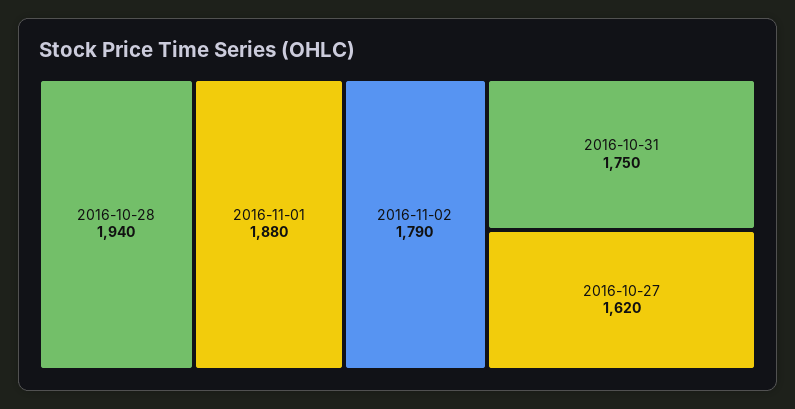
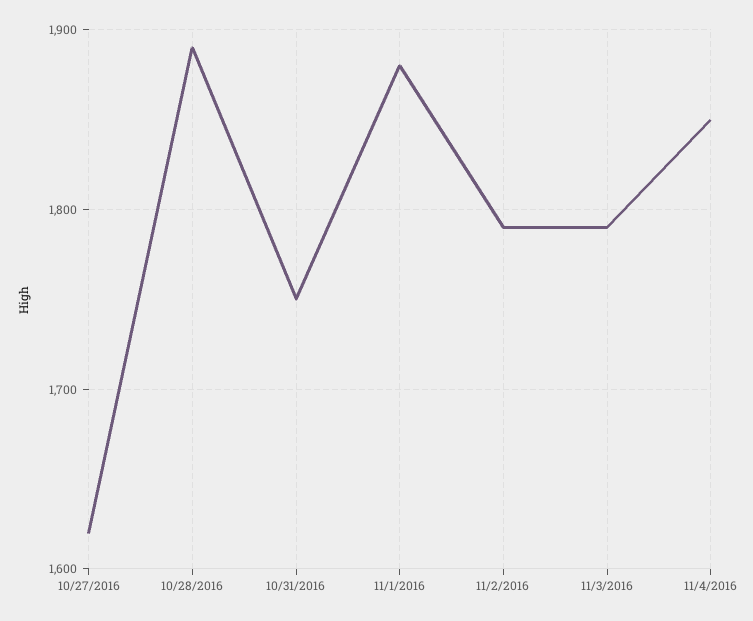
2016-10-28: 1940 -> 1890
11/3/2016: none -> 1790
11/4/2016: none -> 1850

